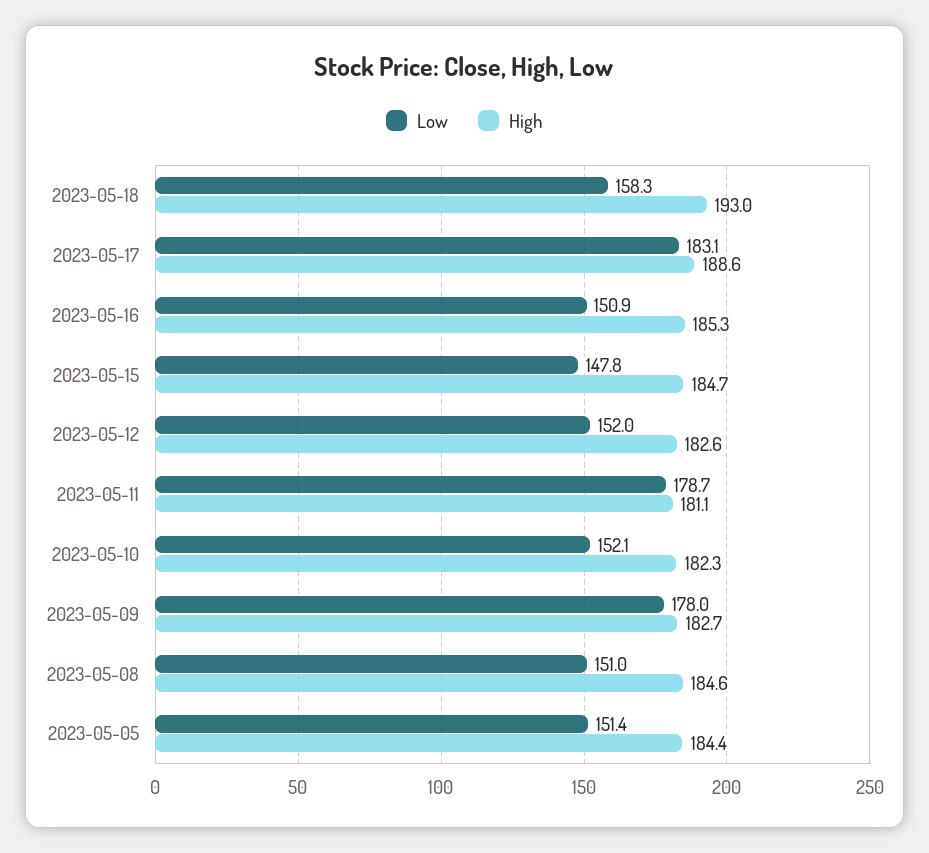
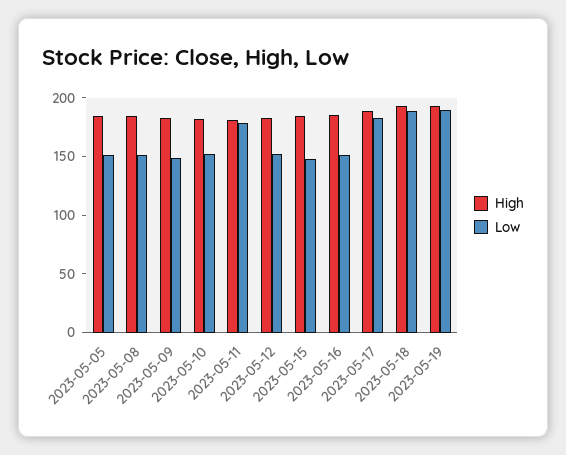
Low, 2023-05-18: 158.3 -> 190
Low, 2023-05-09: 178 -> 150
High, 2023-05-19: none -> 190
Low, 2023-05-19: none -> 190

